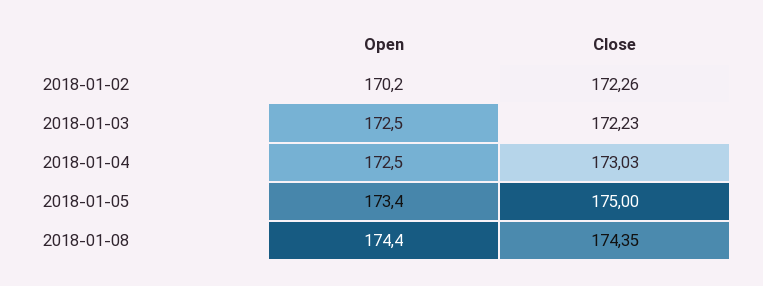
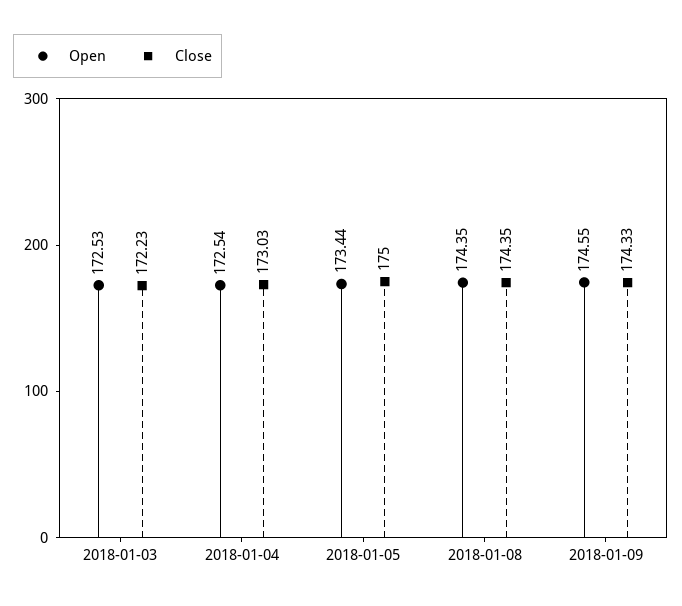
Open, 2018-01-02: 170.2 -> none
Close, 2018-01-02: 172.26 -> none
Open, 2018-01-09: none -> 174.55
Close, 2018-01-09: none -> 174.33

